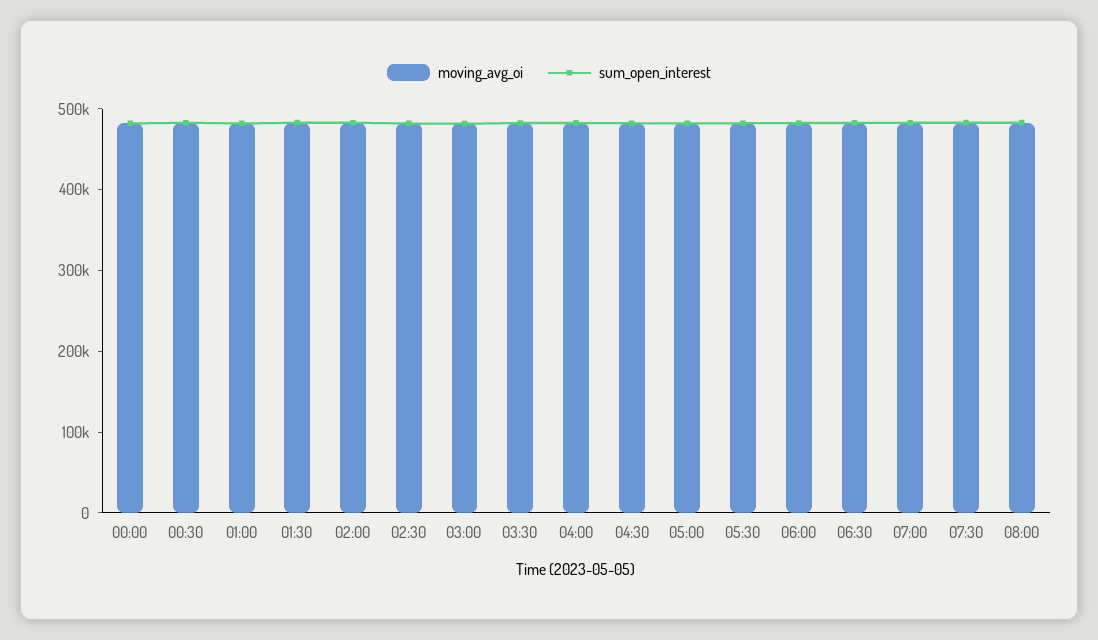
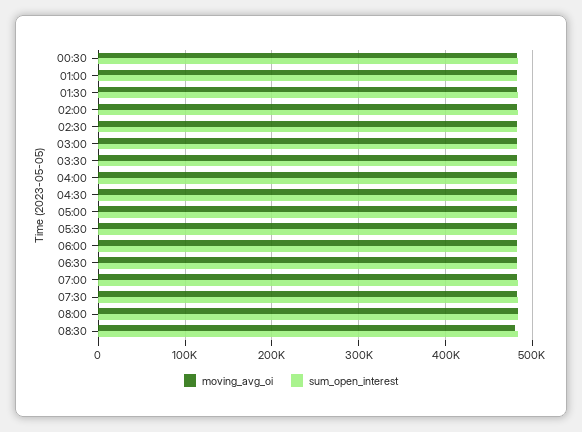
moving_avg_oi, 00:00: 480000 -> none
sum_open_interest, 00:00: 480000 -> none
moving_avg_oi, 08:30: none -> 480000
sum_open_interest, 08:30: none -> 480000

